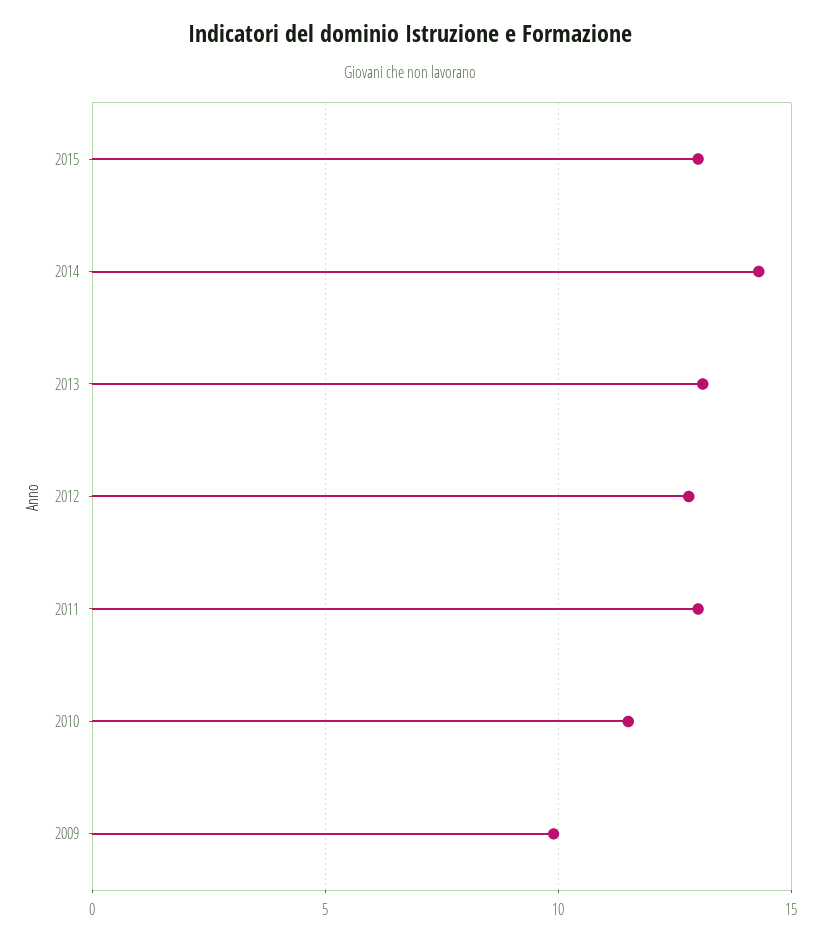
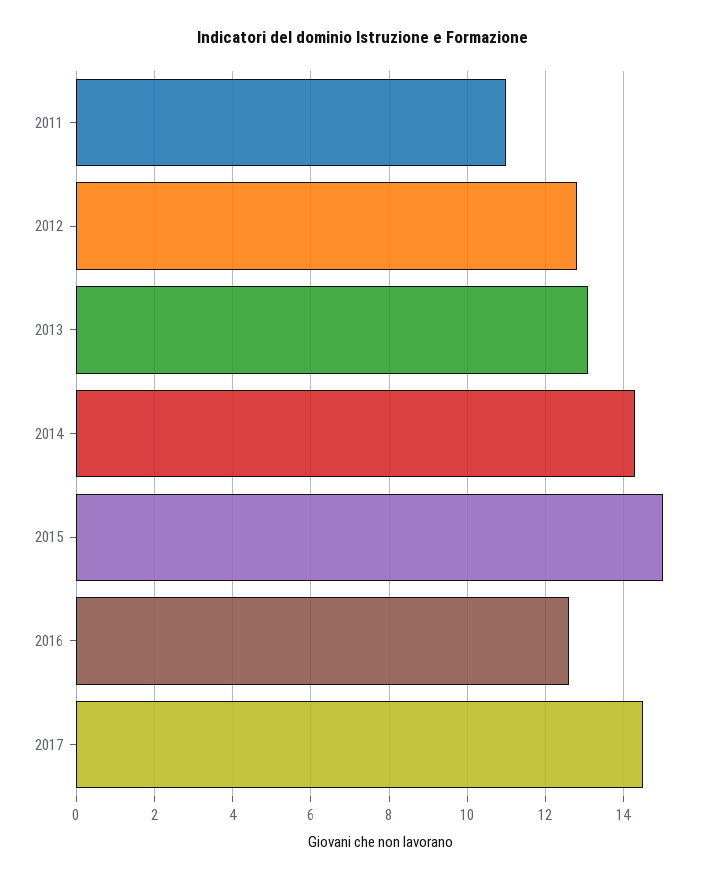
2015: 13 -> 15
2011: 13 -> 11
2010: 11.5 -> none
2009: 10 -> none
2016: none -> 12.5
2017: none -> 14.5

